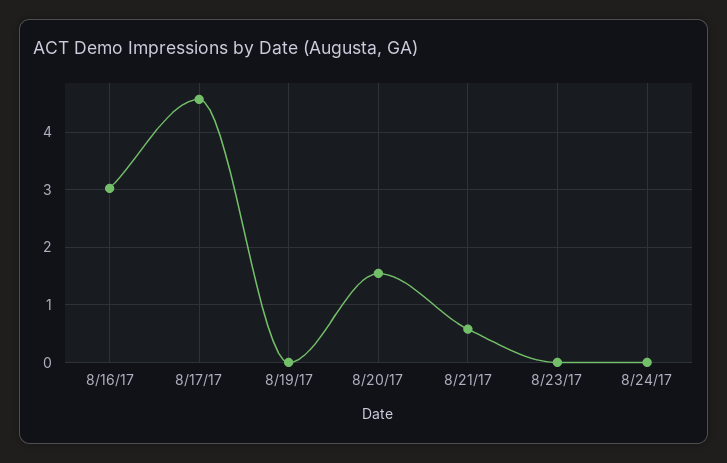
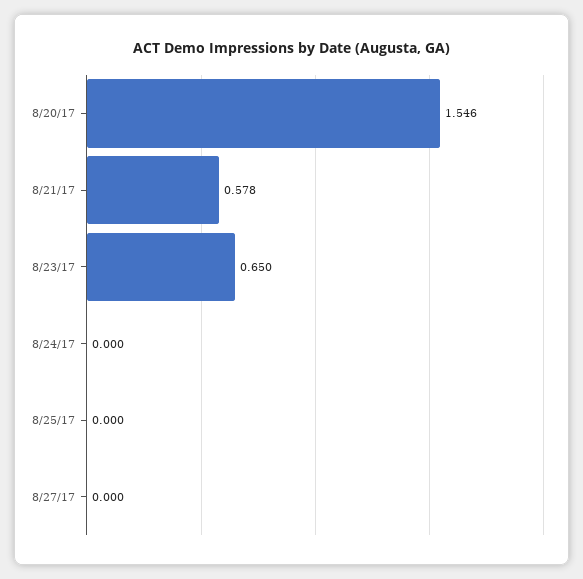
8/16/17: 3 -> none
8/17/17: 4.6 -> none
8/19/17: 0 -> none
8/23/17: 0 -> 0.65
8/25/17: none -> 0
8/27/17: none -> 0

